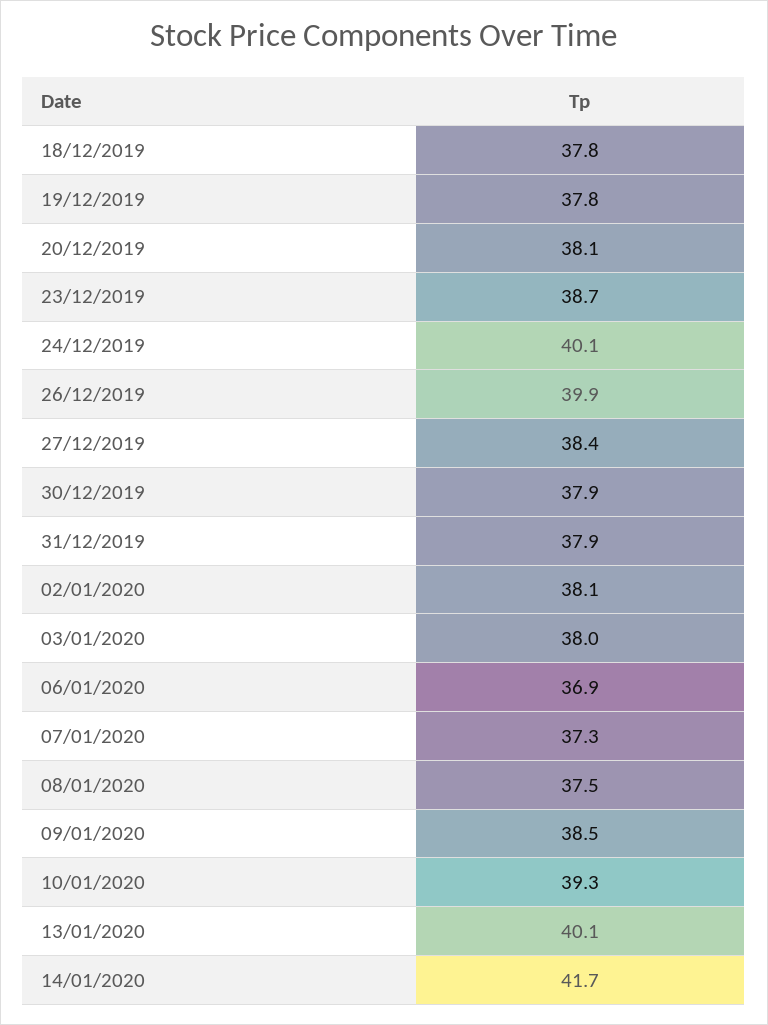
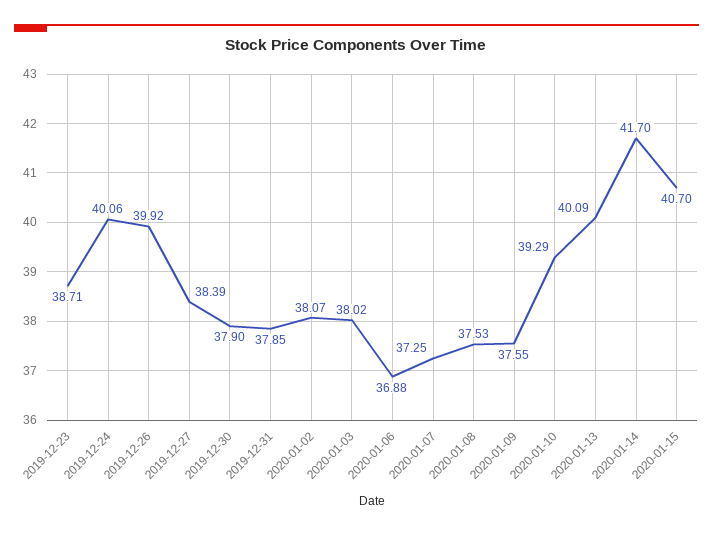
18/12/2019: 37.8 -> none
19/12/2019: 37.8 -> none
20/12/2019: 38.1 -> none
09/01/2020: 38.5 -> 37.55
2020-01-15: none -> 40.7

